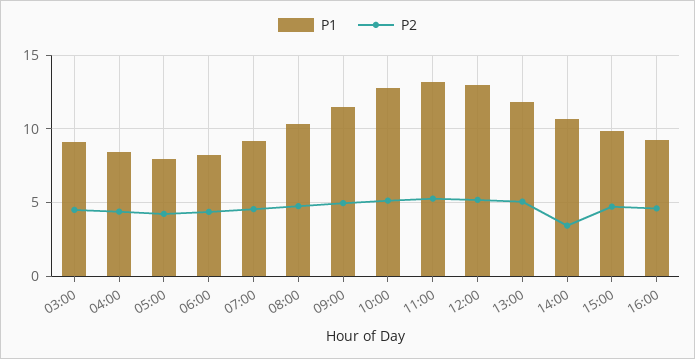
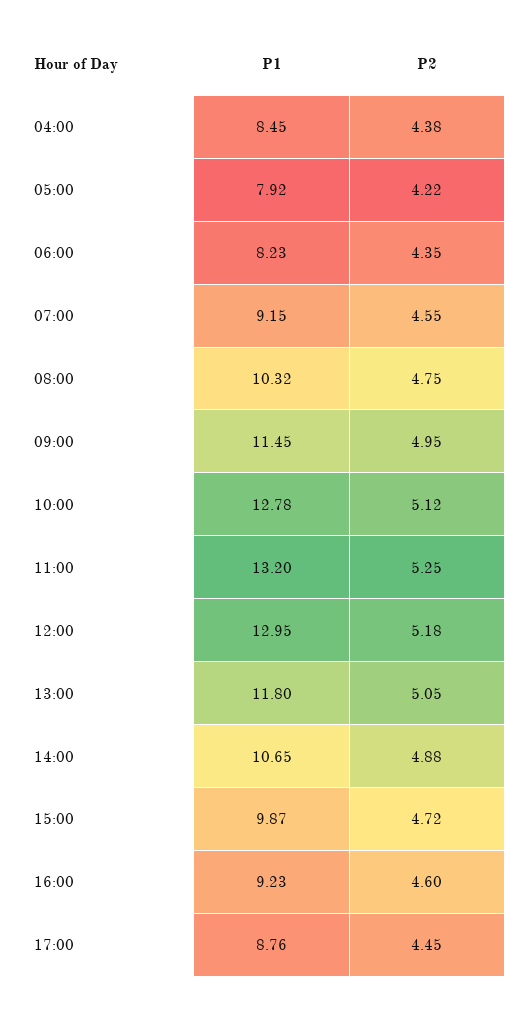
P1, 03:00: 9 -> none
P2, 03:00: 4.5 -> none
P2, 14:00: 3.5 -> 4.88
P1, 17:00: none -> 8.76
P2, 17:00: none -> 4.45

